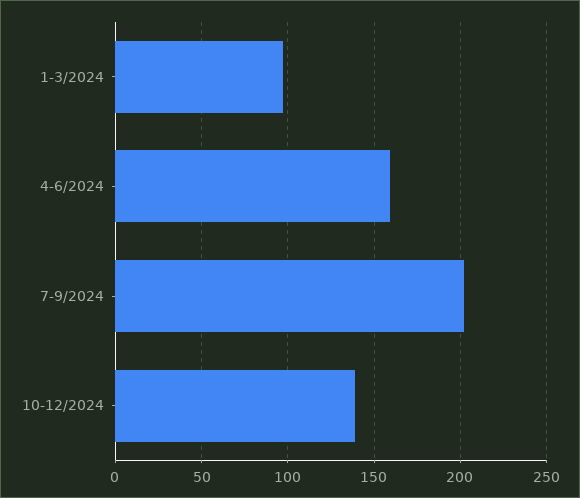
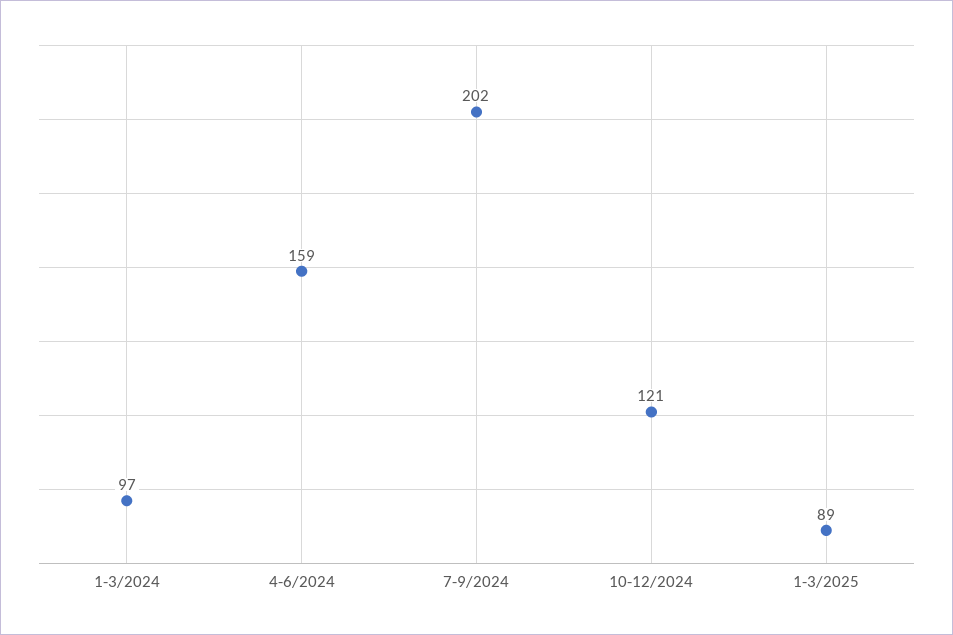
10-12/2024: 140 -> 121
1-3/2025: none -> 89

